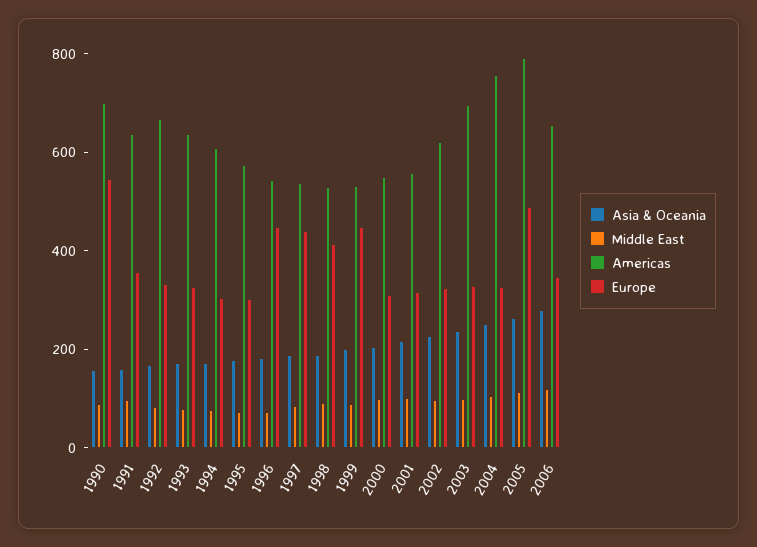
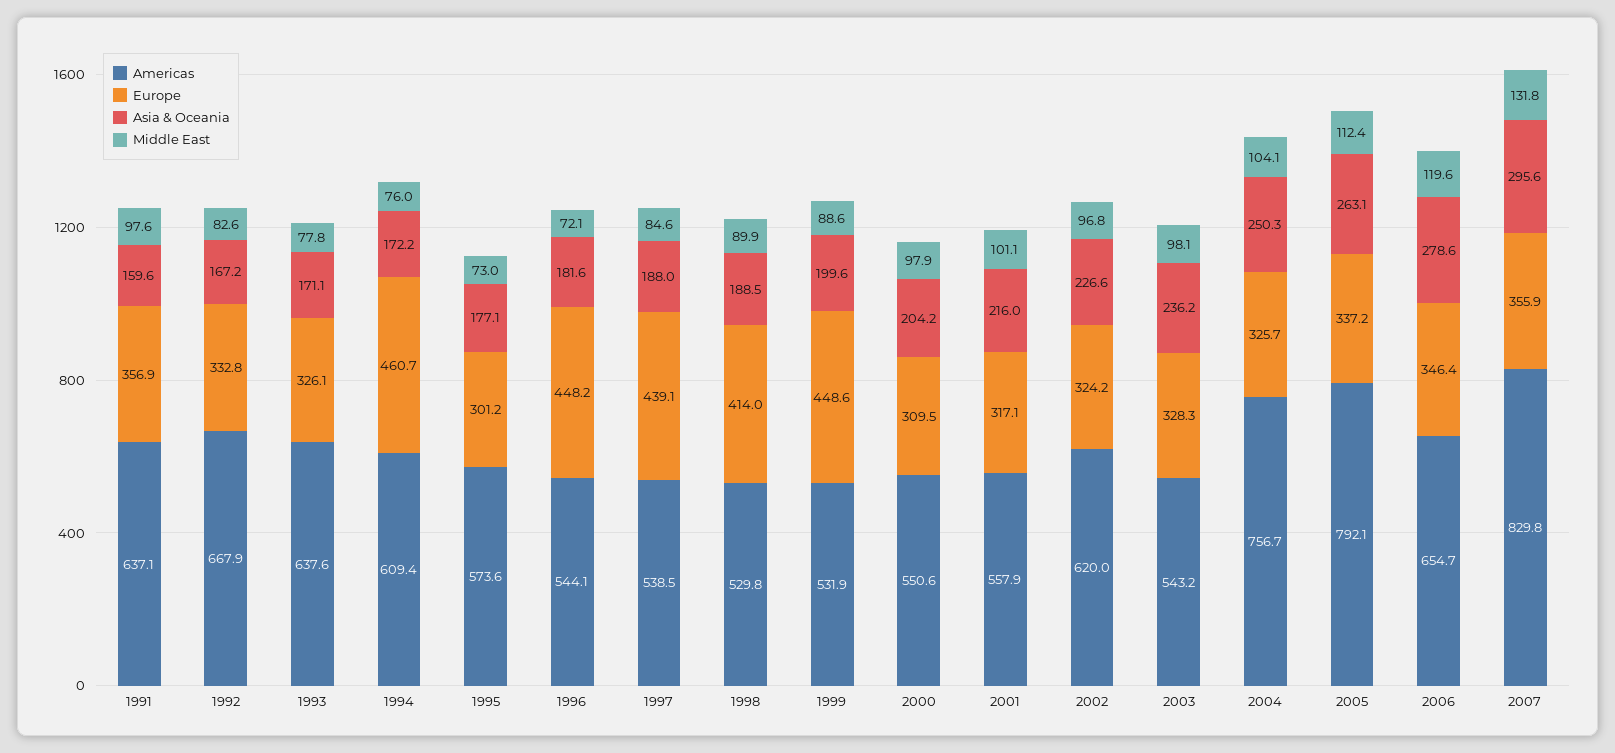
Asia & Oceania, 1990: 150 -> none
Middle East, 1990: 100 -> none
Americas, 1990: 700 -> none
Europe, 1990: 550 -> none
Europe, 1994: 300 -> 460.7
Americas, 2003: 700 -> 543.2
Europe, 2005: 500 -> 337.2
Americas, 2007: none -> 829.8
Europe, 2007: none -> 355.9
Asia & Oceania, 2007: none -> 295.6
Middle East, 2007: none -> 131.8

